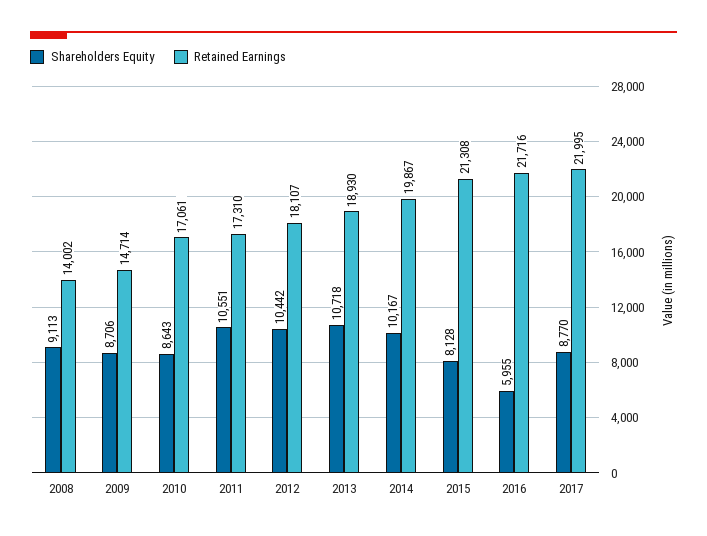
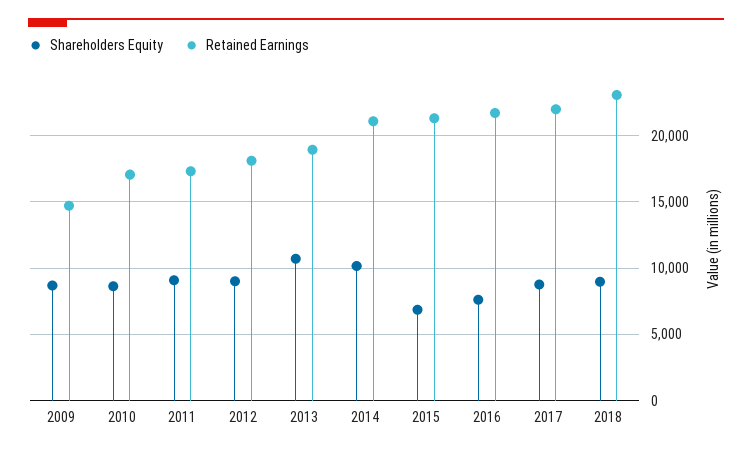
Shareholders Equity, 2008: 9113 -> none
Retained Earnings, 2008: 14002 -> none
Shareholders Equity, 2011: 10551 -> 9000
Shareholders Equity, 2012: 10442 -> 9000
Retained Earnings, 2014: 19867 -> 21000
Shareholders Equity, 2015: 8128 -> 7000
Shareholders Equity, 2016: 5955 -> 7500
Shareholders Equity, 2018: none -> 9000
Retained Earnings, 2018: none -> 23000

